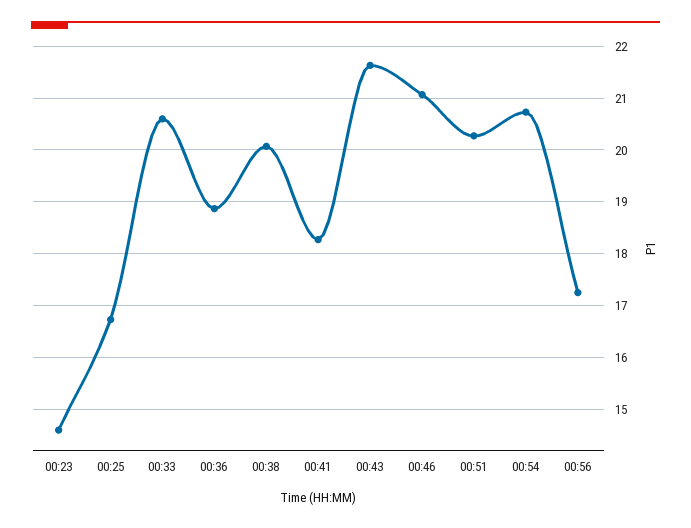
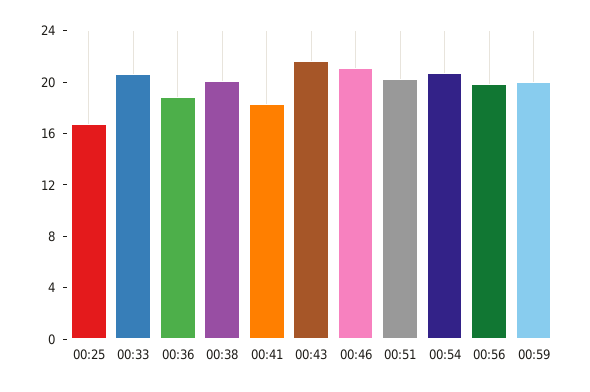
00:23: 14.6 -> none
00:56: 17.2 -> 20
00:59: none -> 20

